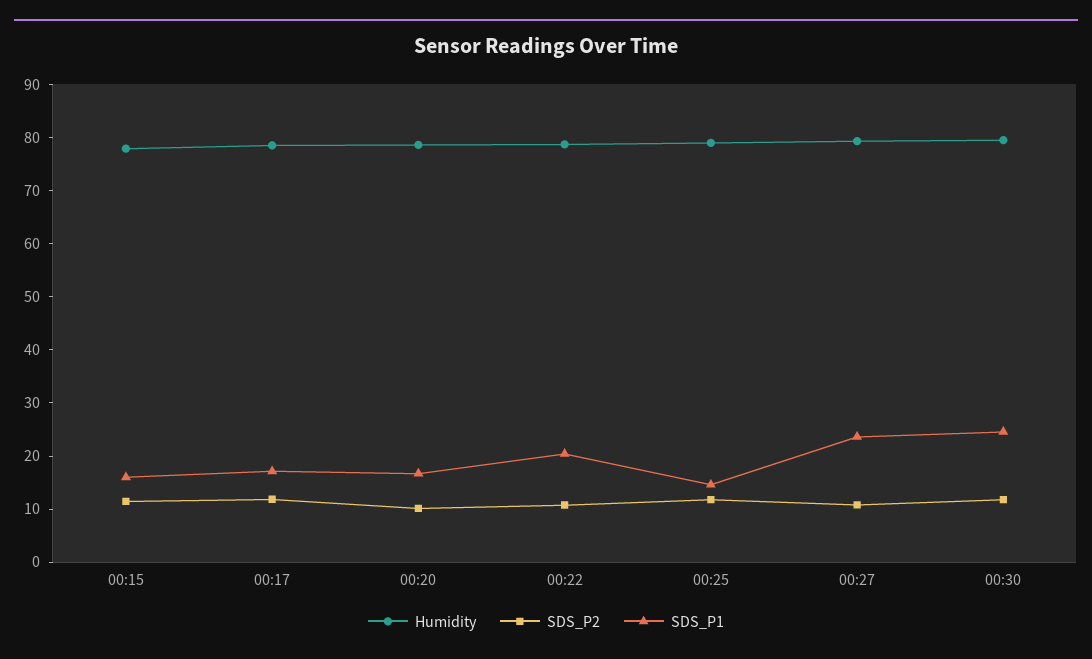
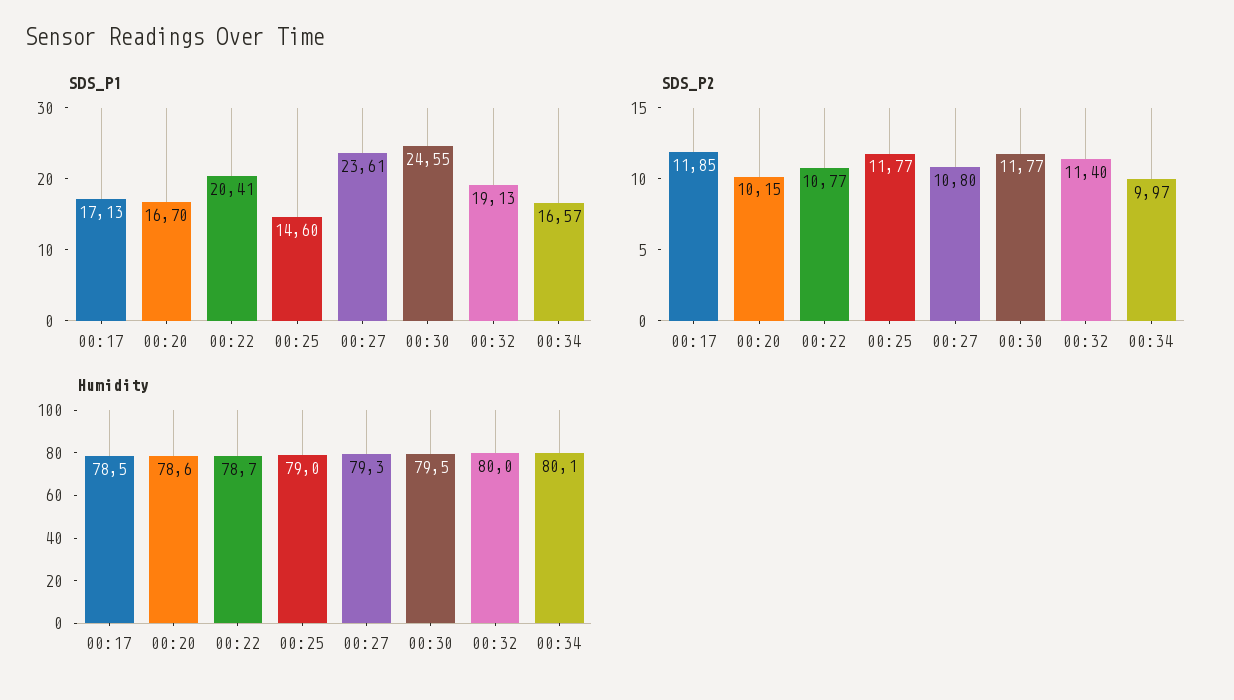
Humidity, 00:15: 78 -> none
SDS_P2, 00:15: 12 -> none
SDS_P1, 00:15: 16 -> none
SDS_P1, 00:32: none -> 19.13
SDS_P1, 00:34: none -> 16.57
SDS_P2, 00:32: none -> 11.4
SDS_P2, 00:34: none -> 9.97
Humidity, 00:32: none -> 80
Humidity, 00:34: none -> 80.1

